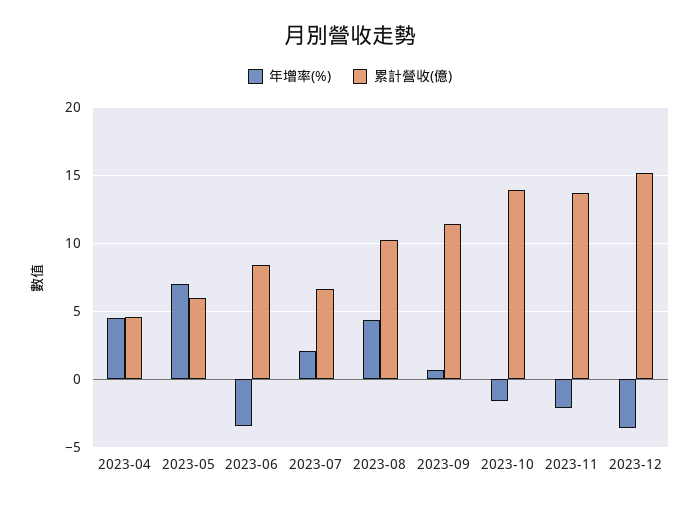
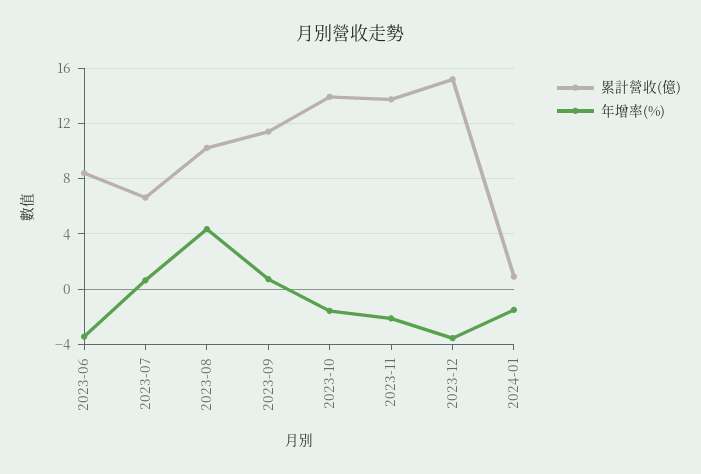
年增率(%), 2023-04: 4.5 -> none
累計營收(億), 2023-04: 4.5 -> none
年增率(%), 2023-05: 7 -> none
累計營收(億), 2023-05: 6 -> none
年增率(%), 2023-07: 2 -> 0.5
累計營收(億), 2024-01: none -> 1
年增率(%), 2024-01: none -> -1.5

